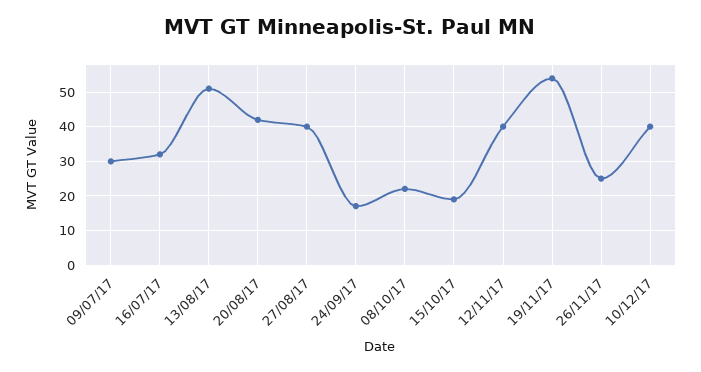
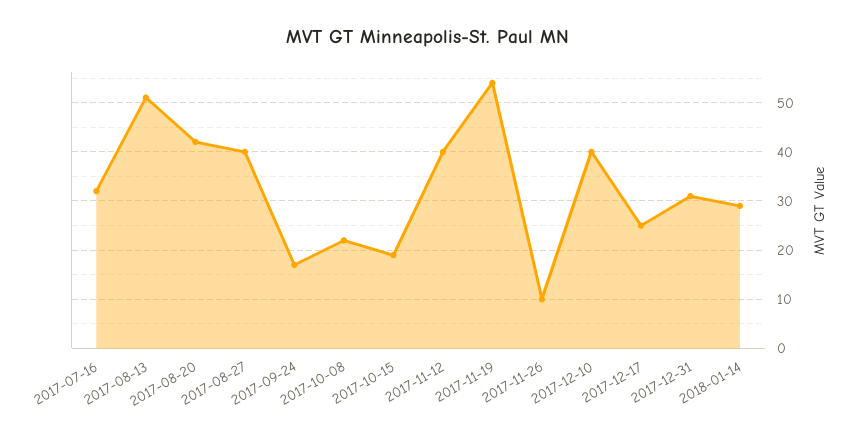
09/07/17: 30 -> none
26/11/17: 25 -> 10
2017-12-17: none -> 25
2017-12-31: none -> 30
2018-01-14: none -> 30

